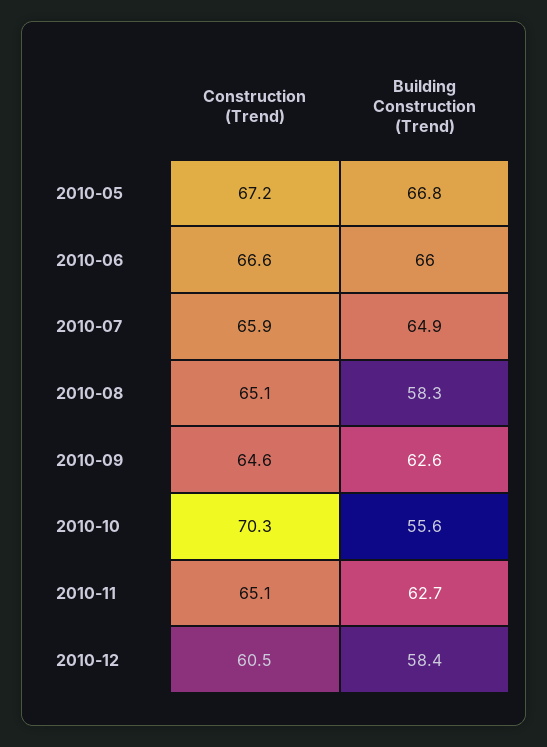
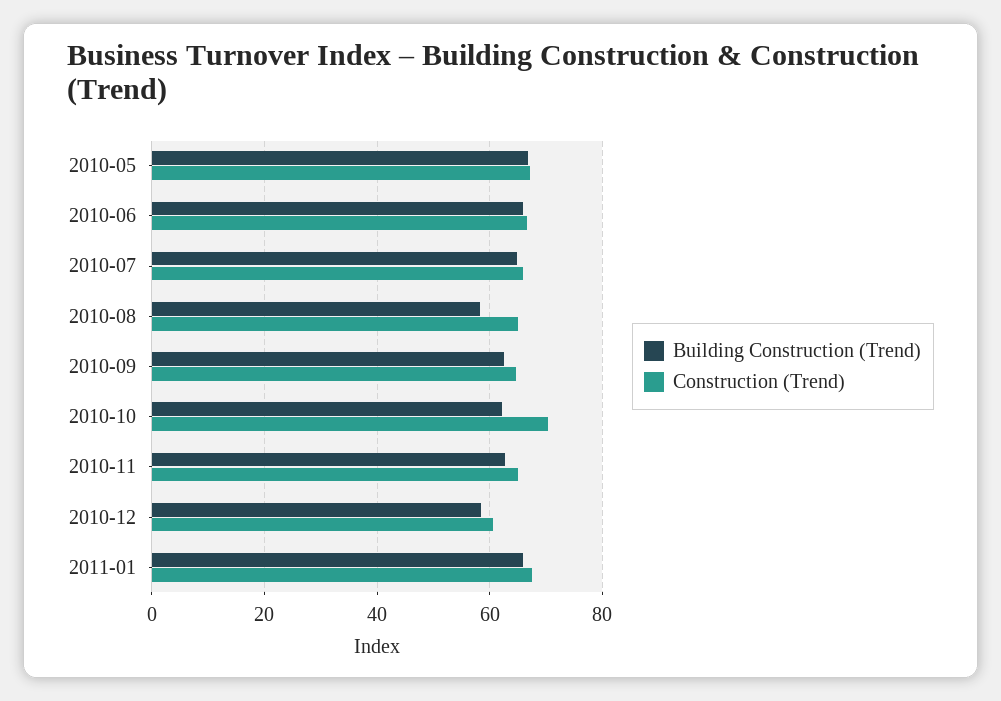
Building Construction (Trend), 2010-10: 55.6 -> 62
Building Construction (Trend), 2011-01: none -> 66
Construction (Trend), 2011-01: none -> 68

